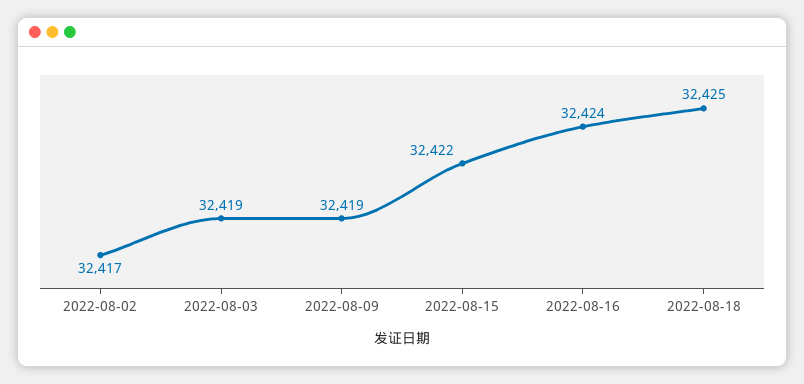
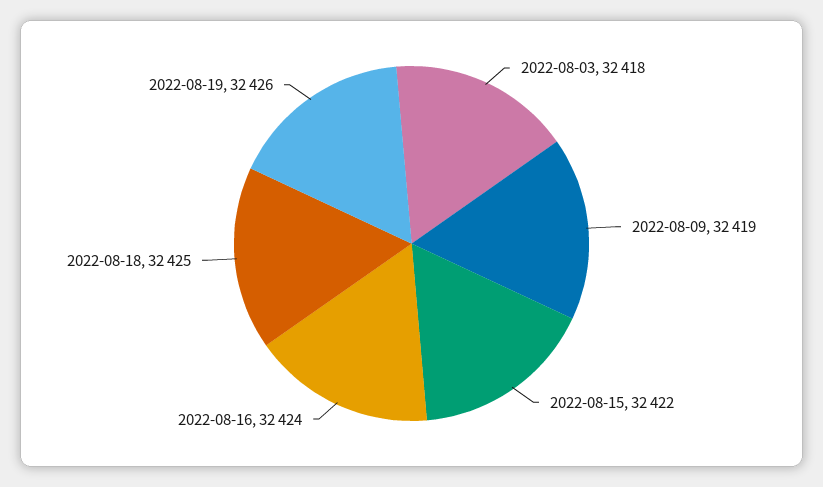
2022-08-02: 32417 -> none
2022-08-03: 32419 -> 32418
2022-08-19: none -> 32426

